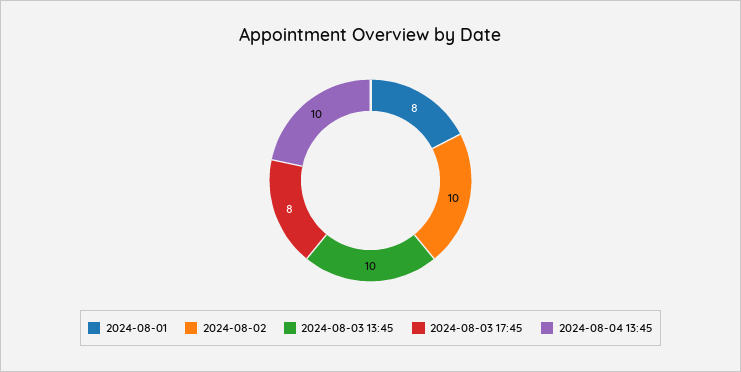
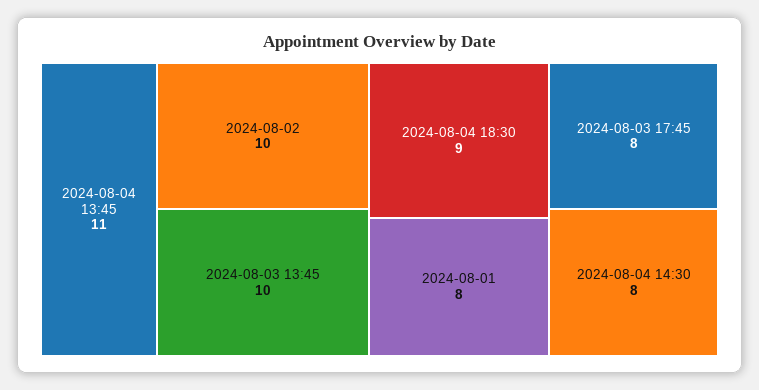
2024-08-04 13:45: 10 -> 11
2024-08-04 18:30: none -> 9
2024-08-04 14:30: none -> 8

